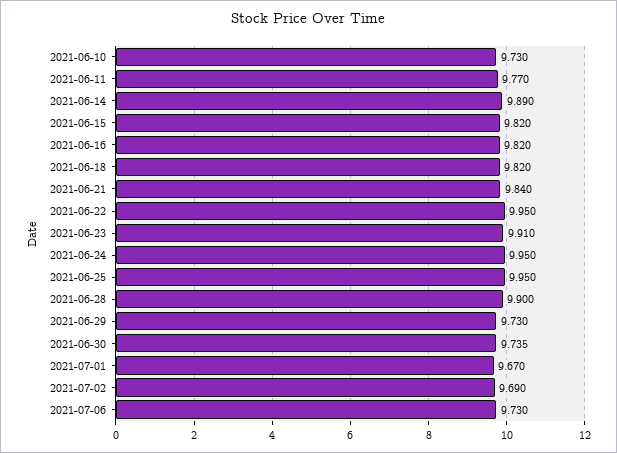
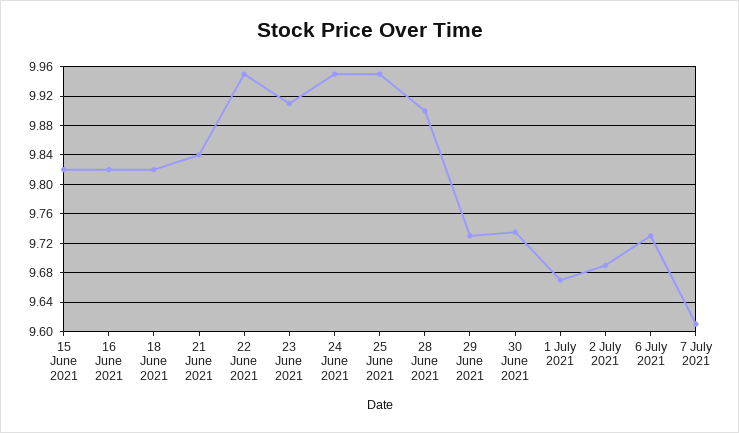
2021-06-10: 9.73 -> none
2021-06-11: 9.77 -> none
2021-06-14: 9.89 -> none
7 July 2021: none -> 9.61

